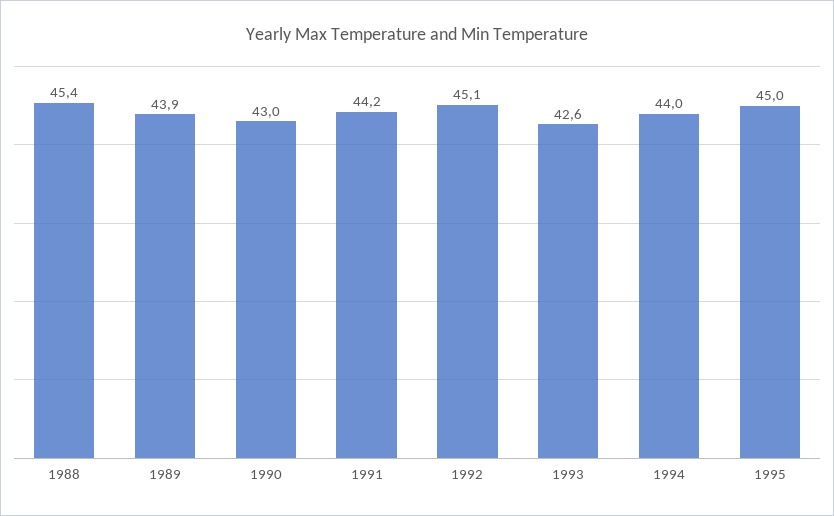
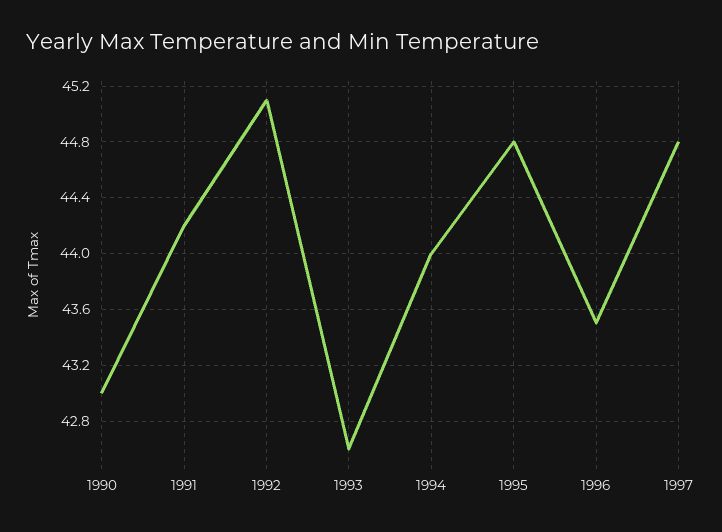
1988: 45.4 -> none
1989: 43.9 -> none
1995: 45 -> 44.8
1996: none -> 43.5
1997: none -> 44.8

